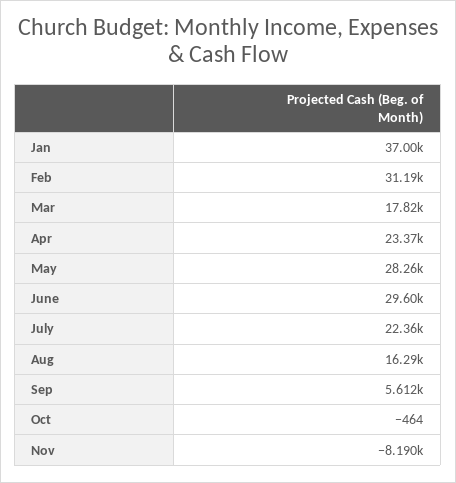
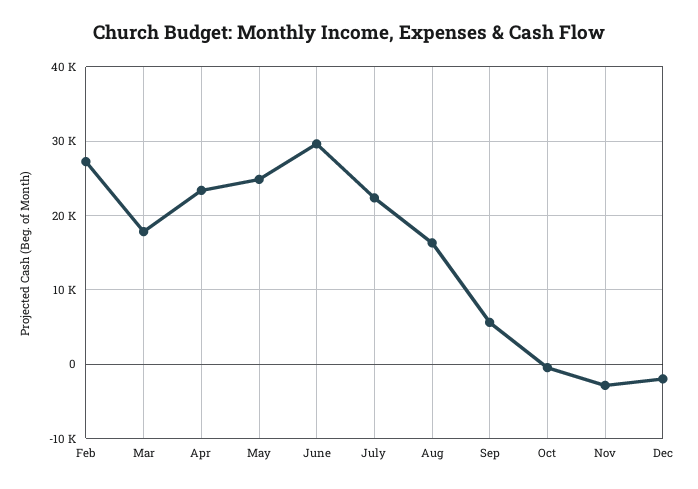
Jan: 37000 -> none
Feb: 31190 -> 27000
May: 28260 -> 25000
Nov: -8190 -> -3000
Dec: none -> -2000

